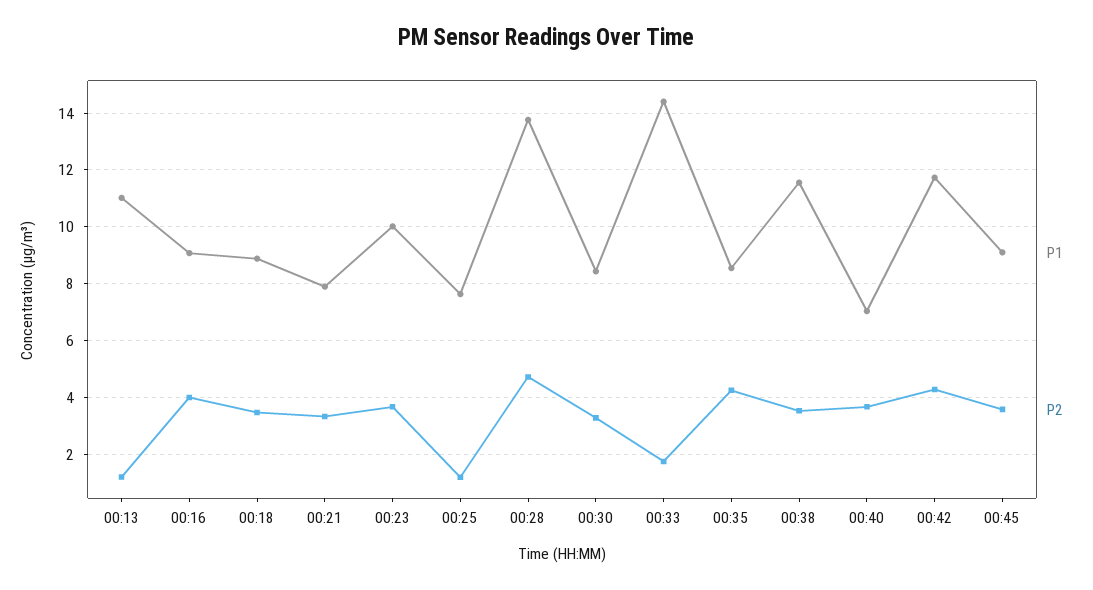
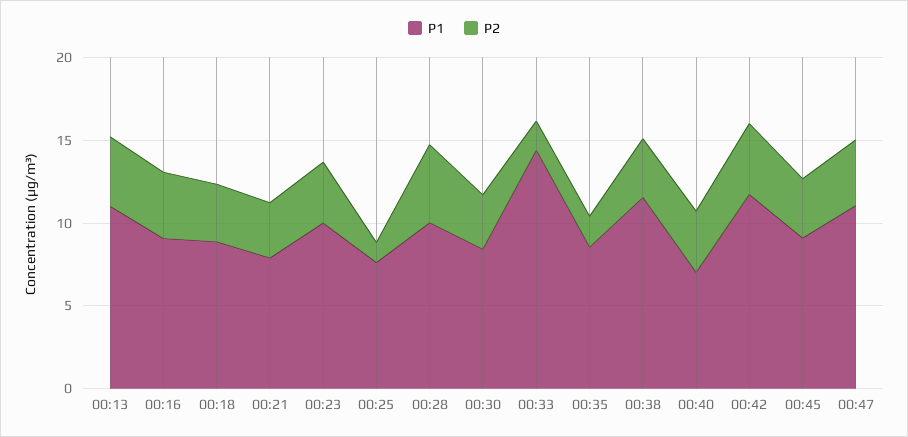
P2, 00:13: 1.25 -> 4
P1, 00:28: 13.75 -> 10
P2, 00:35: 4.25 -> 2
P1, 00:47: none -> 11
P2, 00:47: none -> 4

